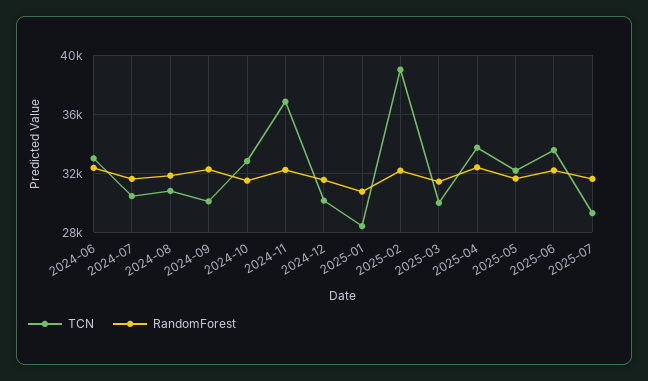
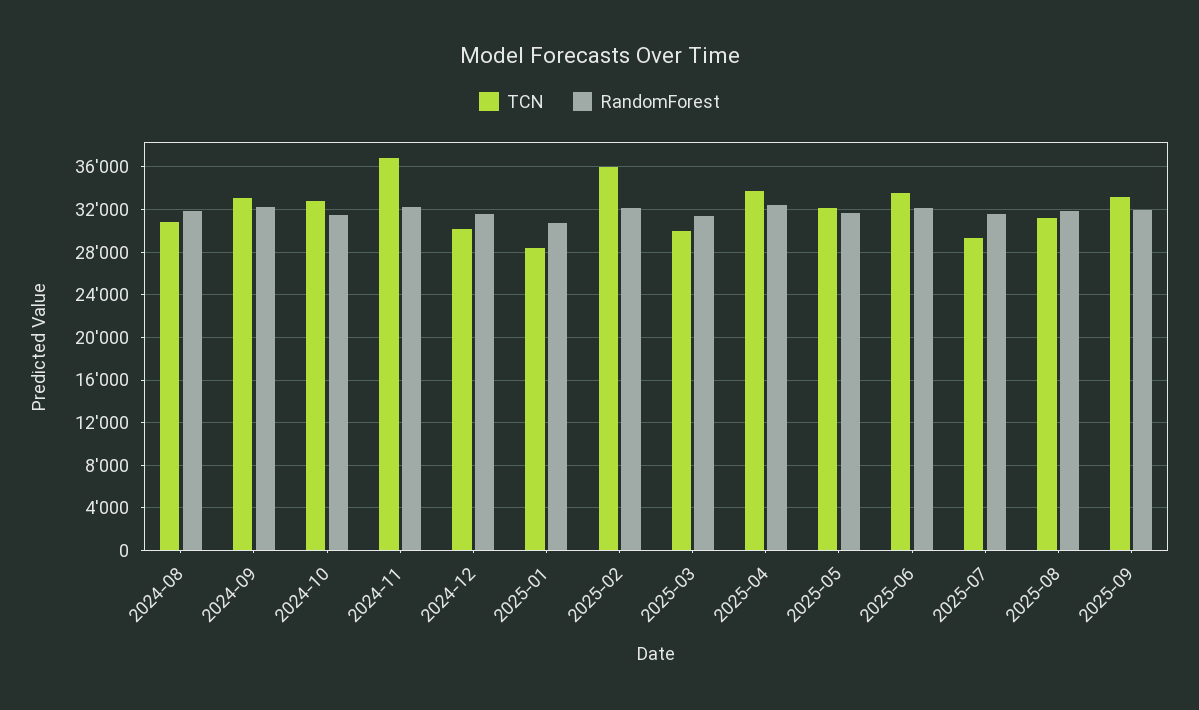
TCN, 2024-06: 33000 -> none
RandomForest, 2024-06: 32500 -> none
TCN, 2024-07: 30500 -> none
RandomForest, 2024-07: 31500 -> none
TCN, 2024-09: 30000 -> 33000
TCN, 2025-02: 39000 -> 36000
TCN, 2025-08: none -> 31000
RandomForest, 2025-08: none -> 32000
TCN, 2025-09: none -> 33000
RandomForest, 2025-09: none -> 32000

